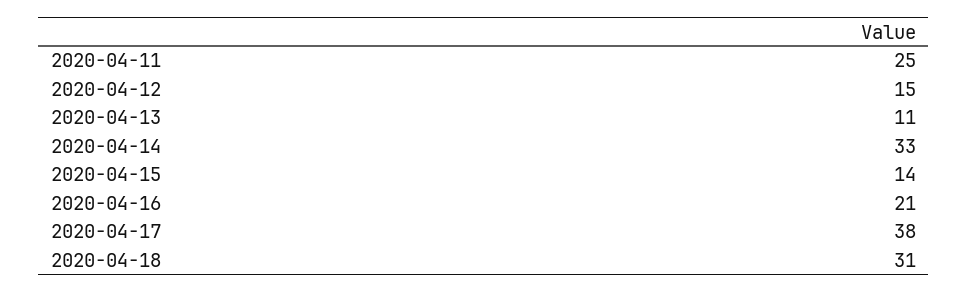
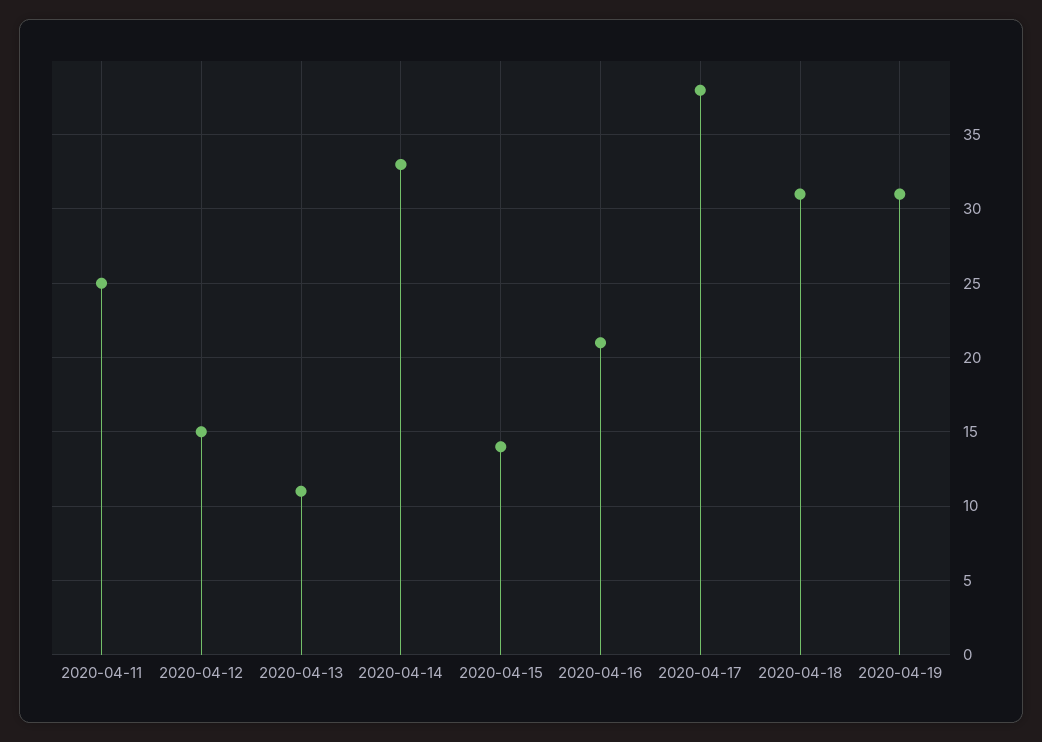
2020-04-19: none -> 31

